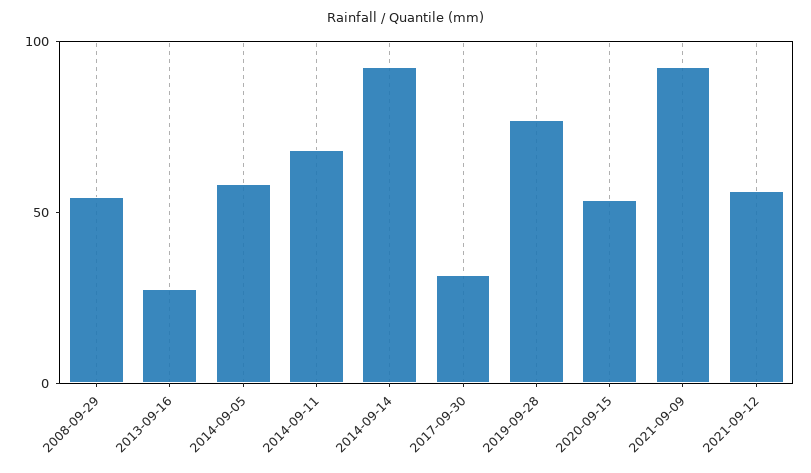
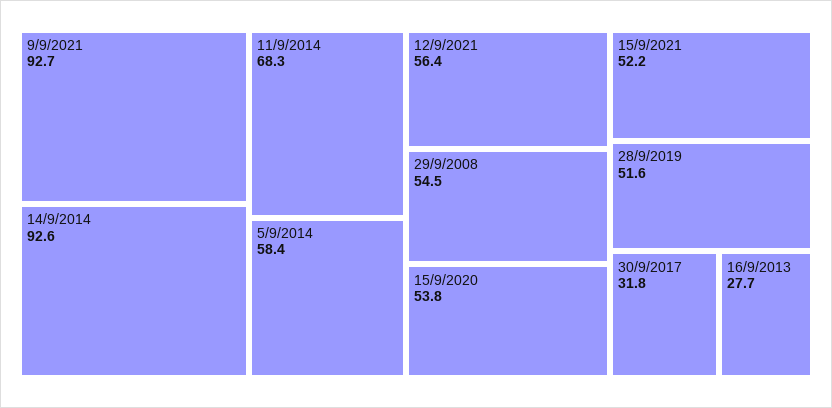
2019-09-28: 80 -> 51.6
15/9/2021: none -> 52.2

